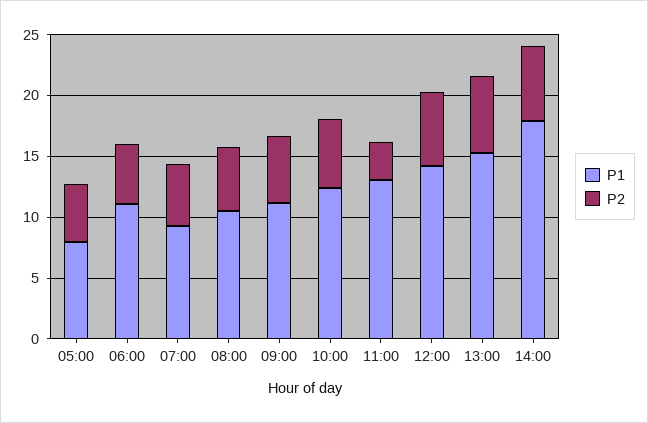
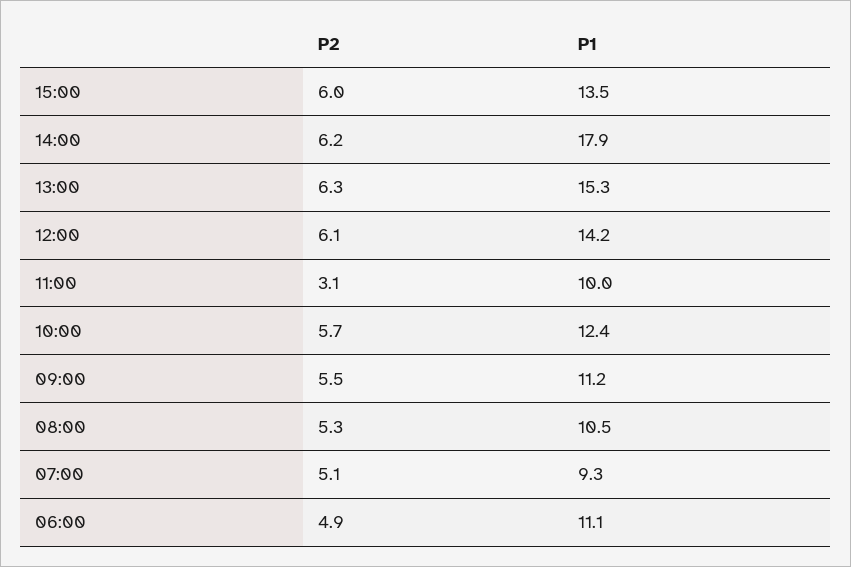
P1, 05:00: 8 -> none
P2, 05:00: 5 -> none
P1, 11:00: 13 -> 10
P2, 15:00: none -> 6
P1, 15:00: none -> 13.5

